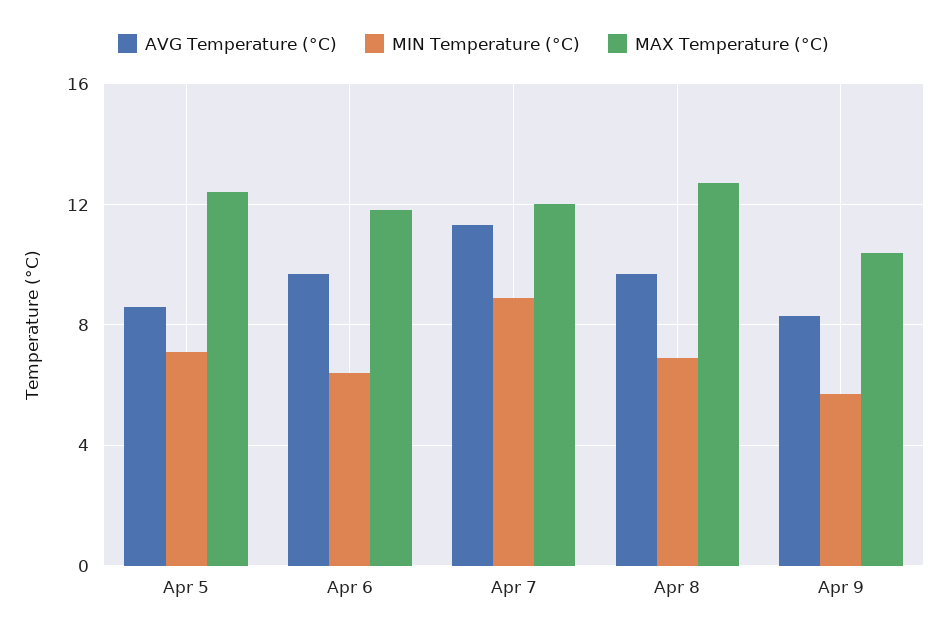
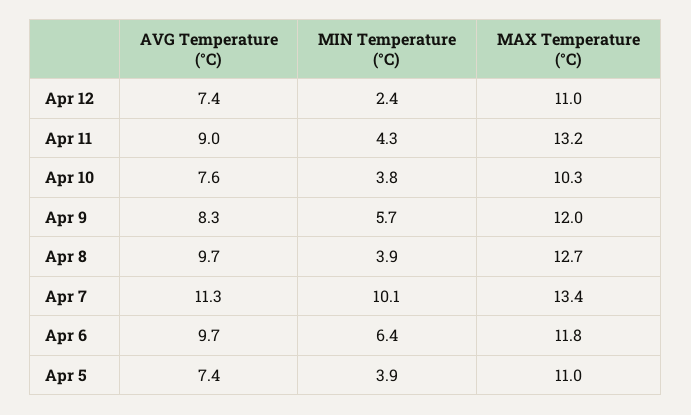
AVG Temperature (°C), Apr 5: 8.5 -> 7.4
MIN Temperature (°C), Apr 5: 7 -> 3.9
MAX Temperature (°C), Apr 5: 12.5 -> 11
MIN Temperature (°C), Apr 7: 9 -> 10.1
MAX Temperature (°C), Apr 7: 12 -> 13.4
MIN Temperature (°C), Apr 8: 7 -> 3.9
MAX Temperature (°C), Apr 9: 10.5 -> 12
AVG Temperature (°C), Apr 12: none -> 7.4
MIN Temperature (°C), Apr 12: none -> 2.4
MAX Temperature (°C), Apr 12: none -> 11
AVG Temperature (°C), Apr 11: none -> 9
MIN Temperature (°C), Apr 11: none -> 4.3
MAX Temperature (°C), Apr 11: none -> 13.2
AVG Temperature (°C), Apr 10: none -> 7.6
MIN Temperature (°C), Apr 10: none -> 3.8
MAX Temperature (°C), Apr 10: none -> 10.3

